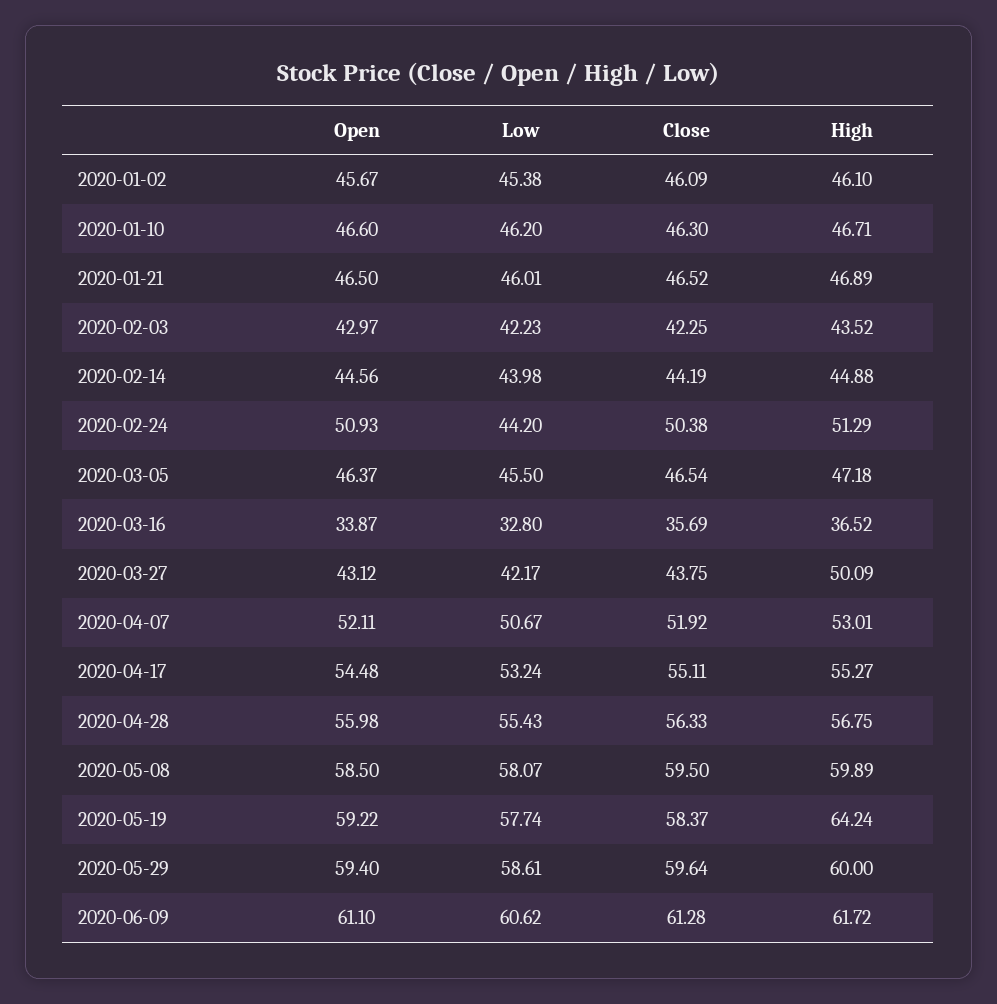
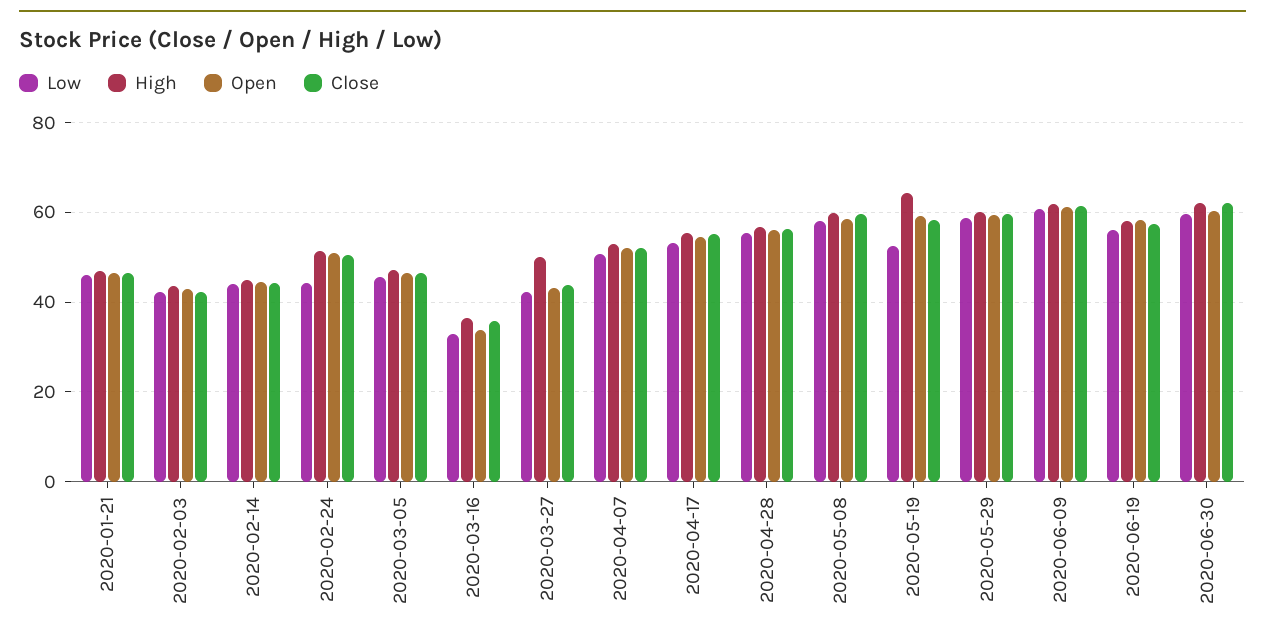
Open, 2020-01-02: 45.67 -> none
Low, 2020-01-02: 45.38 -> none
Close, 2020-01-02: 46.09 -> none
High, 2020-01-02: 46.1 -> none
Open, 2020-01-10: 46.6 -> none
Low, 2020-01-10: 46.2 -> none
Close, 2020-01-10: 46.3 -> none
High, 2020-01-10: 46.71 -> none
Low, 2020-05-19: 57.74 -> 52
Low, 2020-06-19: none -> 56
High, 2020-06-19: none -> 58
Open, 2020-06-19: none -> 58
Close, 2020-06-19: none -> 58
Low, 2020-06-30: none -> 60
High, 2020-06-30: none -> 62
Open, 2020-06-30: none -> 60
Close, 2020-06-30: none -> 62

